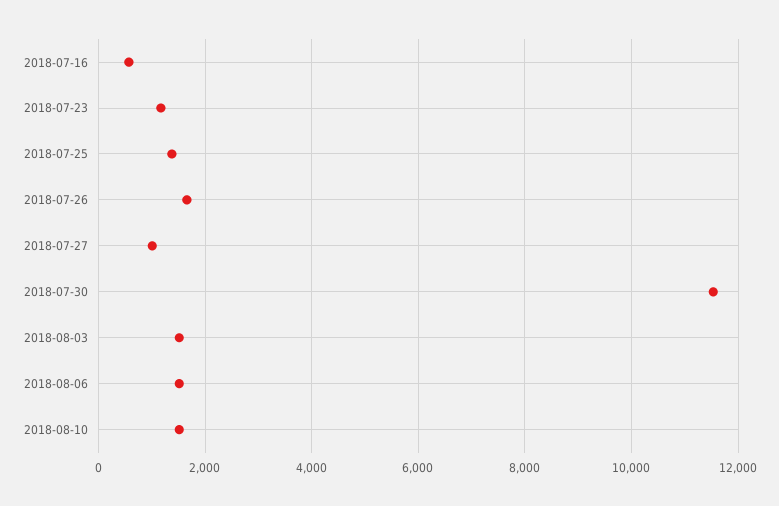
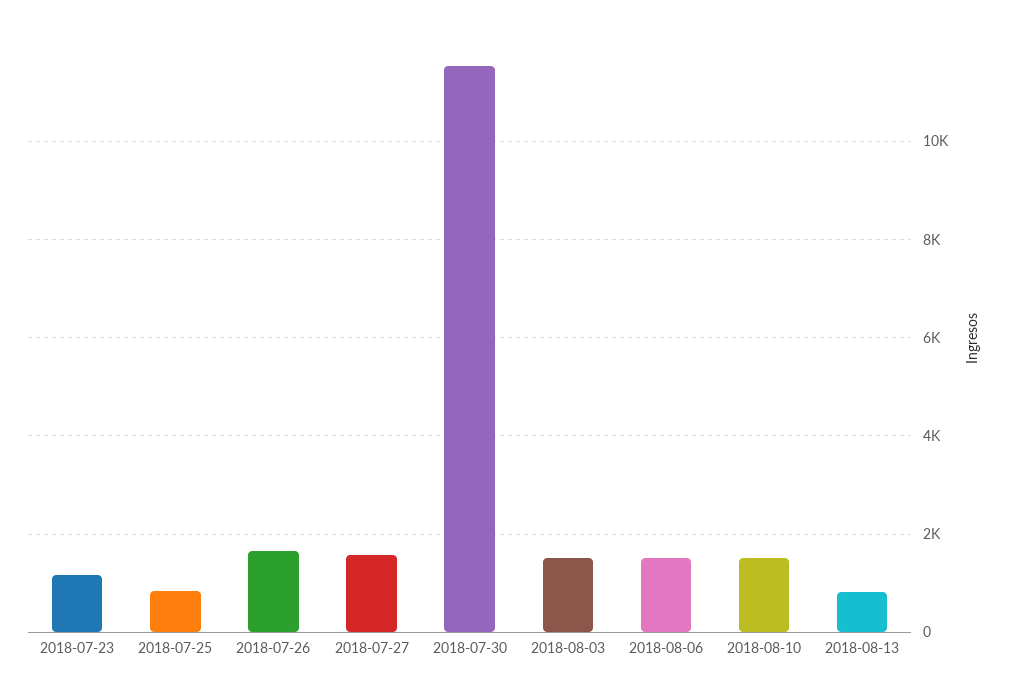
2018-07-16: 600 -> none
2018-07-25: 1400 -> 800
2018-07-27: 1000 -> 1600
2018-08-13: none -> 800

